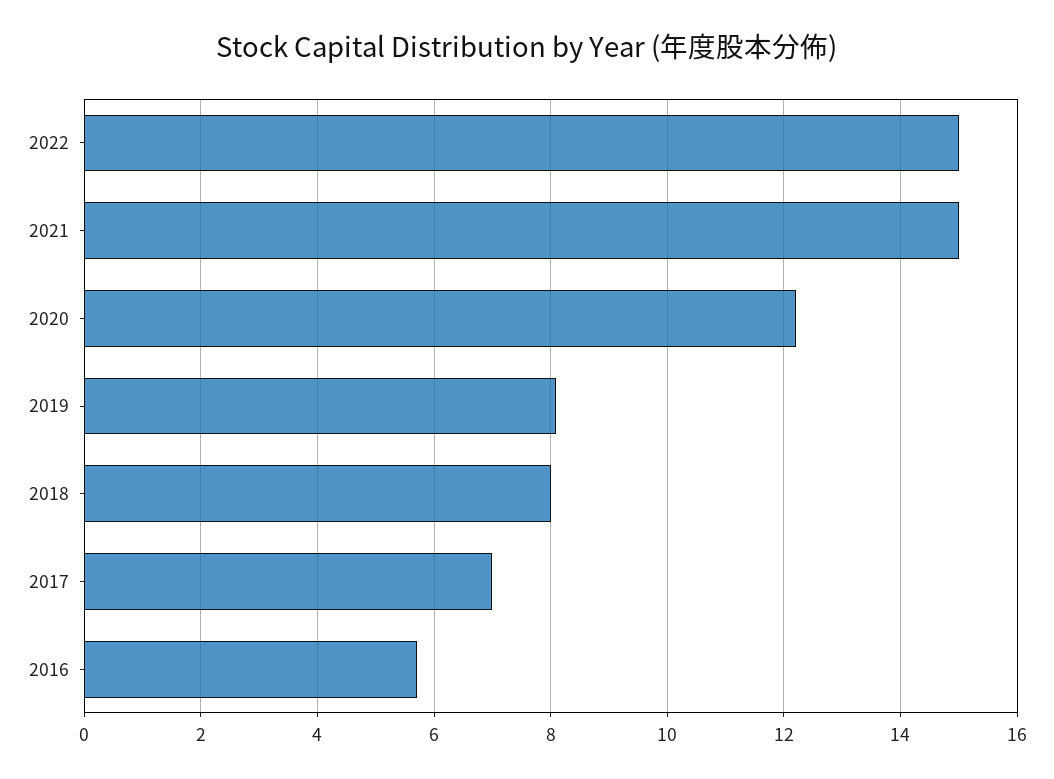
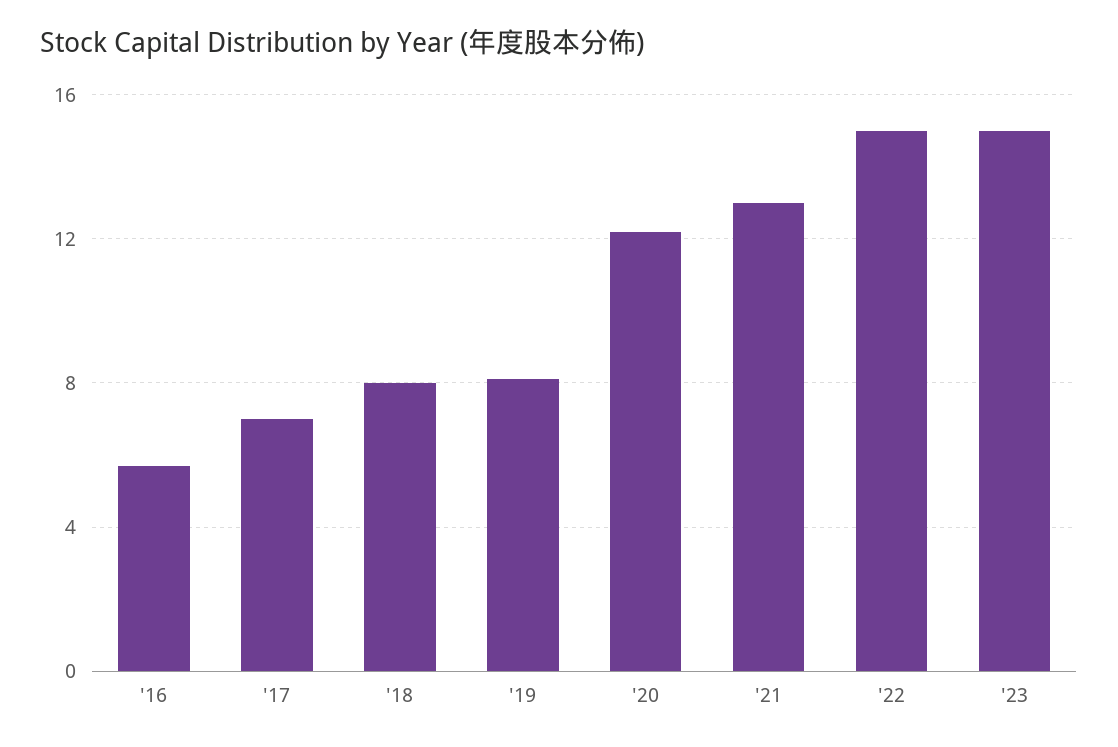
2021: 15 -> 13
'23: none -> 15

